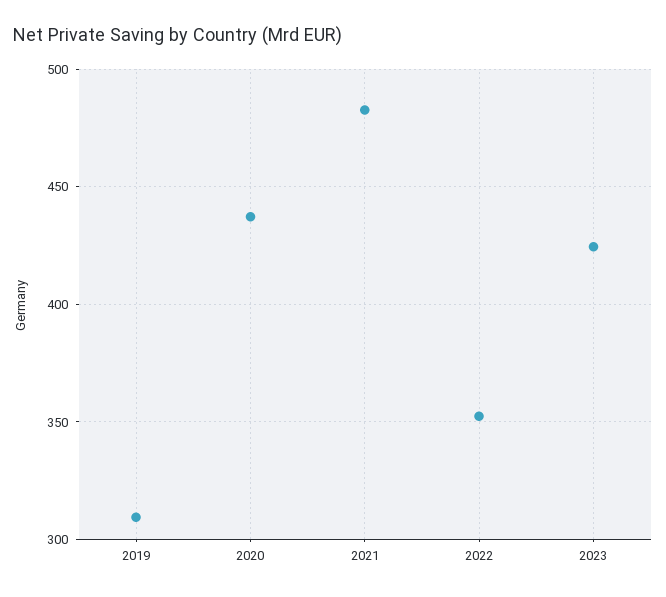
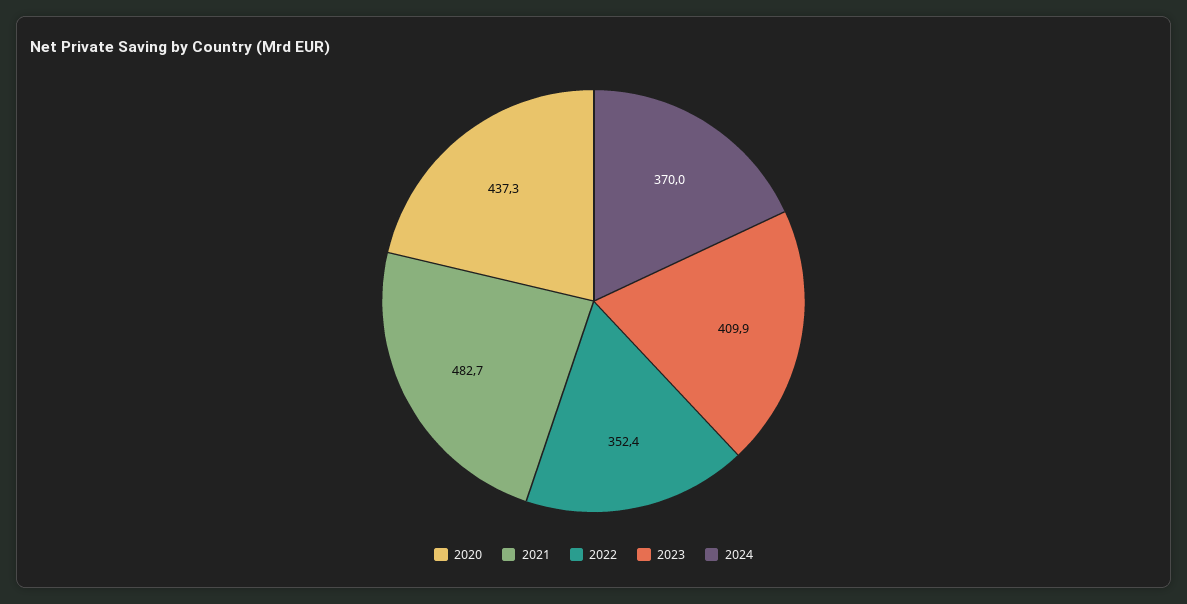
2019: 310 -> none
2023: 425 -> 409.9
2024: none -> 370

